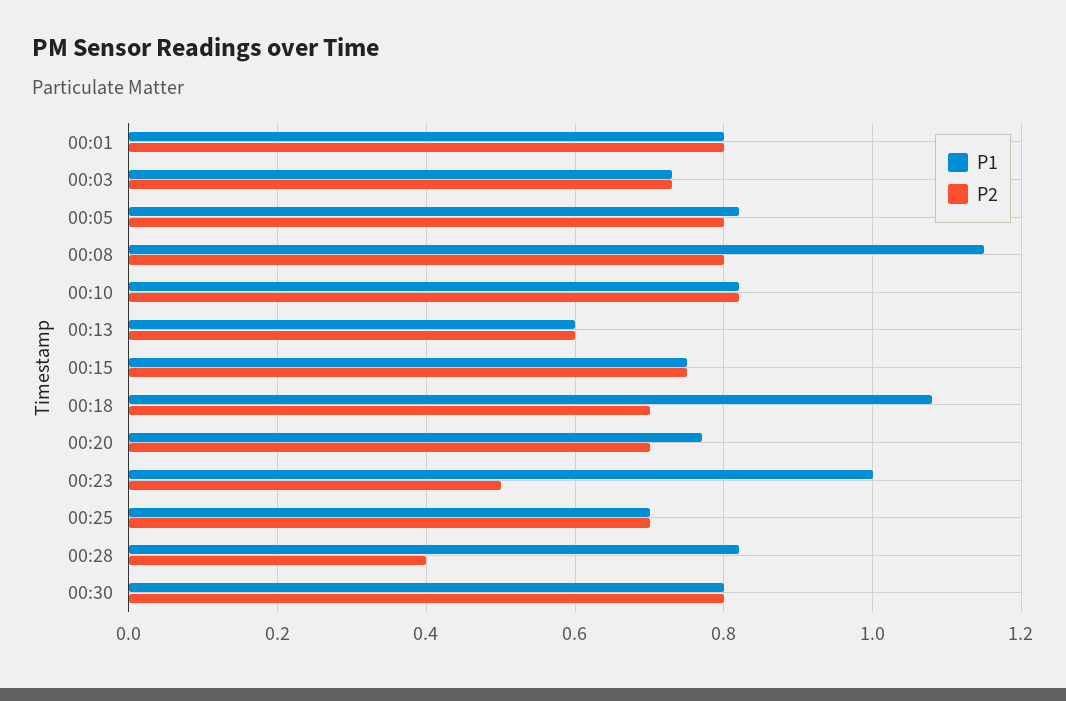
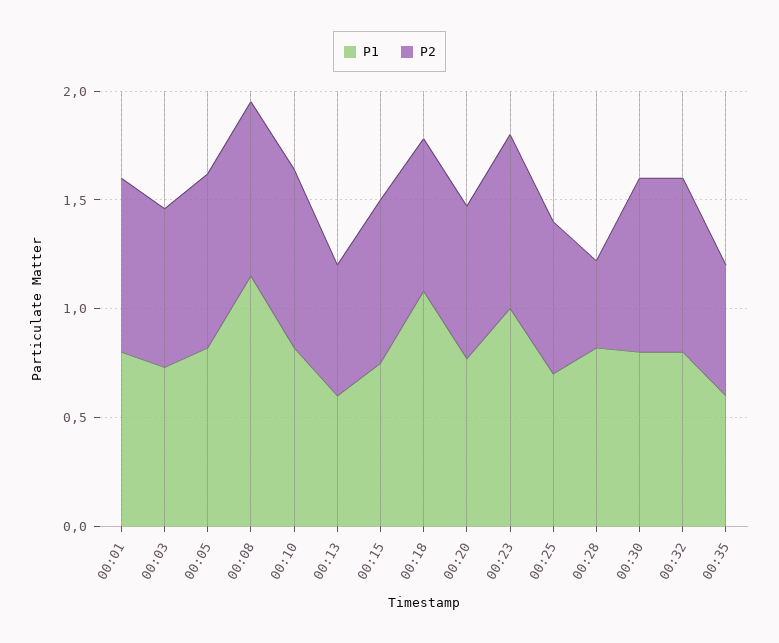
P2, 00:23: 0.5 -> 0.8
P1, 00:32: none -> 0.8
P2, 00:32: none -> 0.8
P1, 00:35: none -> 0.6
P2, 00:35: none -> 0.6

